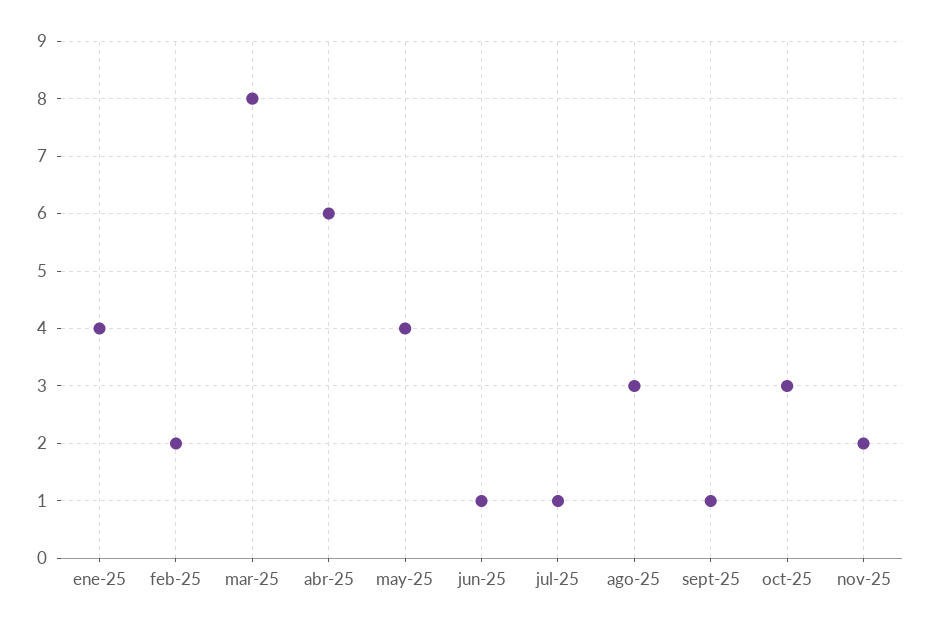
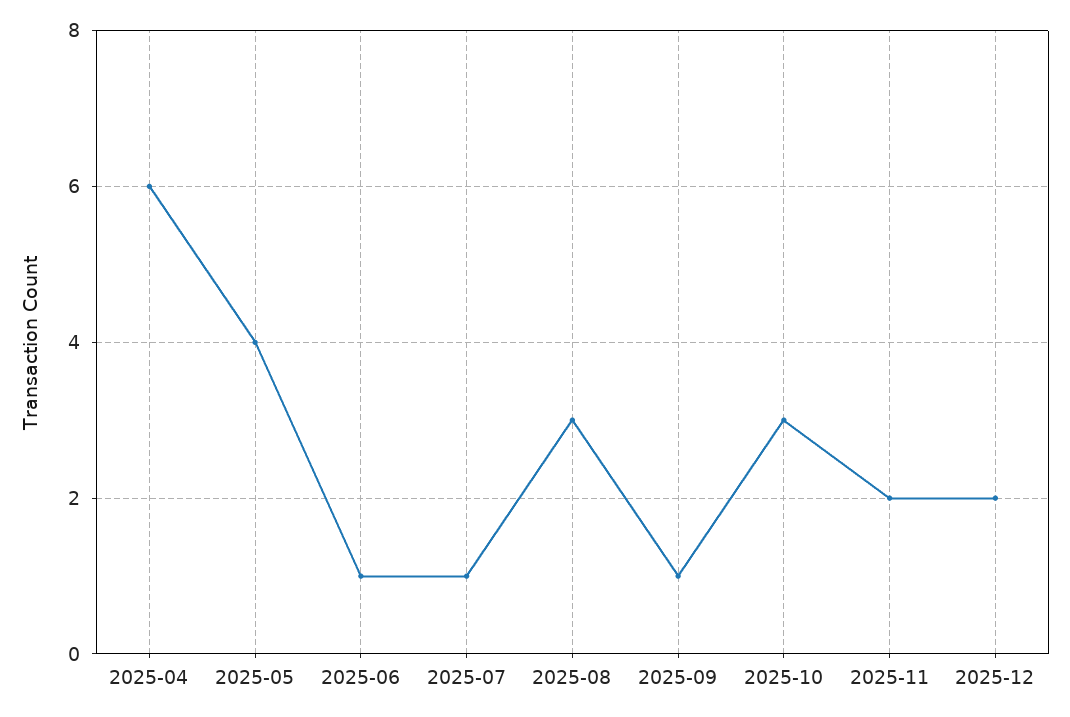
ene-25: 4 -> none
feb-25: 2 -> none
mar-25: 8 -> none
2025-12: none -> 2

